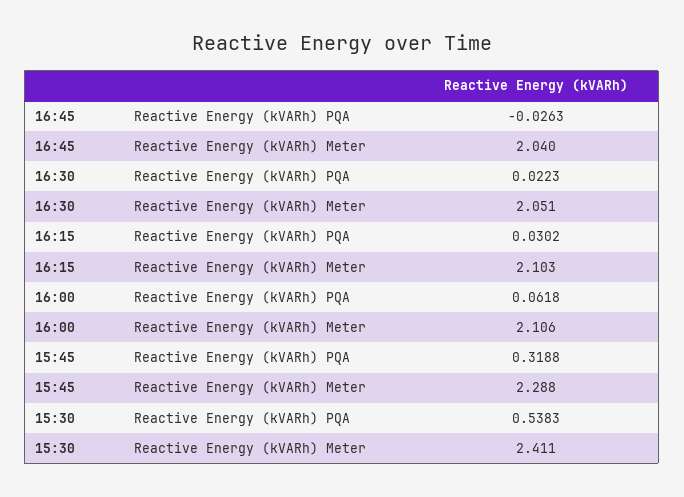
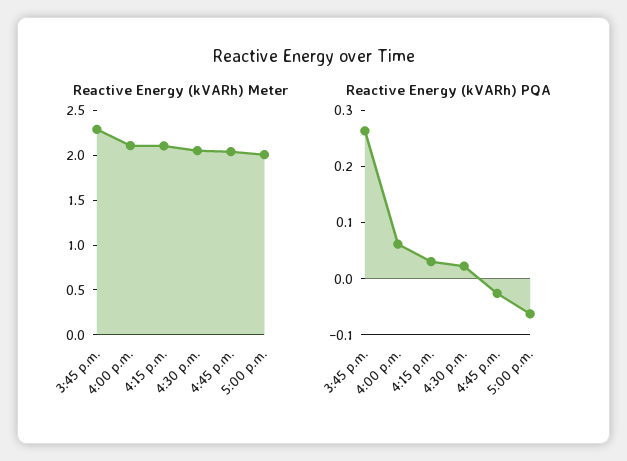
Reactive Energy (kVARh) PQA, 15:45: 0.3188 -> 0.26
Reactive Energy (kVARh) PQA, 15:30: 0.5383 -> none
Reactive Energy (kVARh) Meter, 15:30: 2.411 -> none
Reactive Energy (kVARh) Meter, 5:00 p.m.: none -> 2
Reactive Energy (kVARh) PQA, 5:00 p.m.: none -> -0.06

